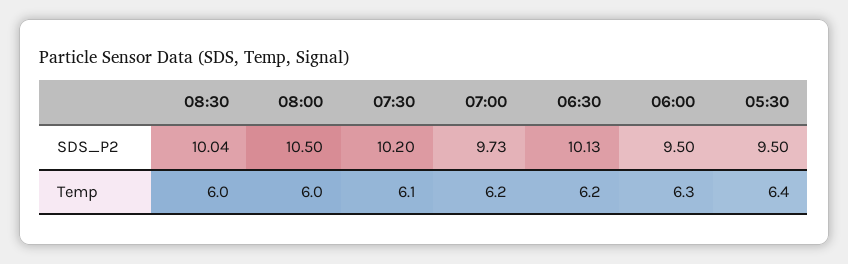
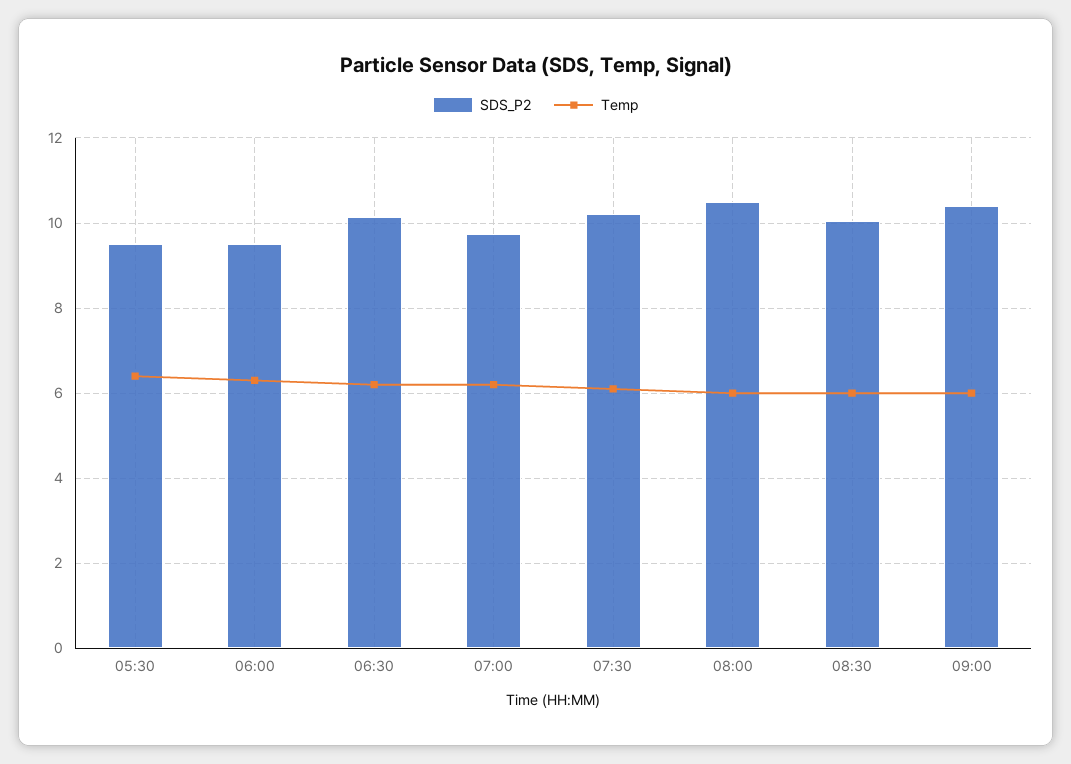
SDS_P2, 09:00: none -> 10.4
Temp, 09:00: none -> 6

